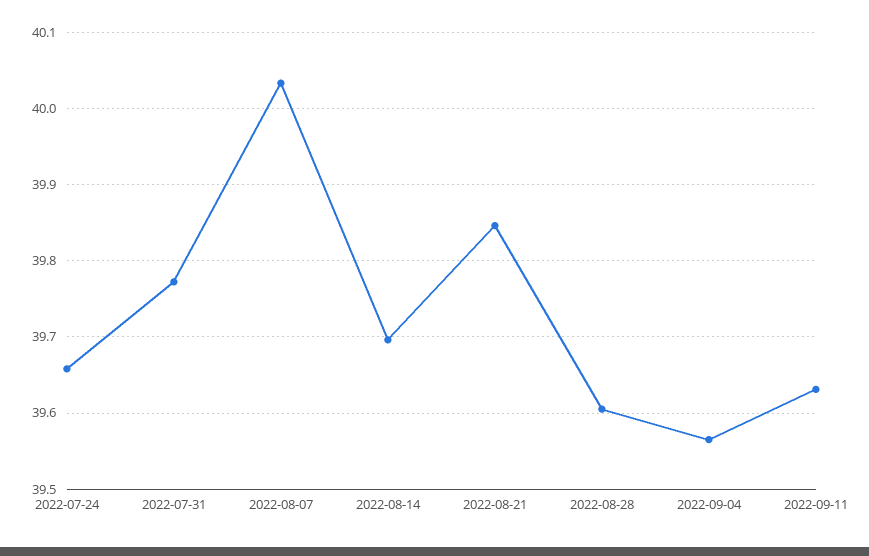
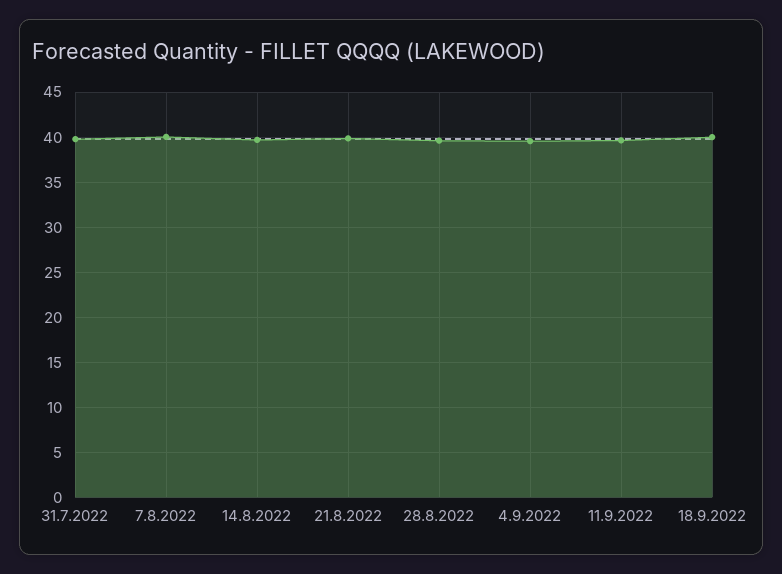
2022-07-24: 39.66 -> none
18.9.2022: none -> 40

